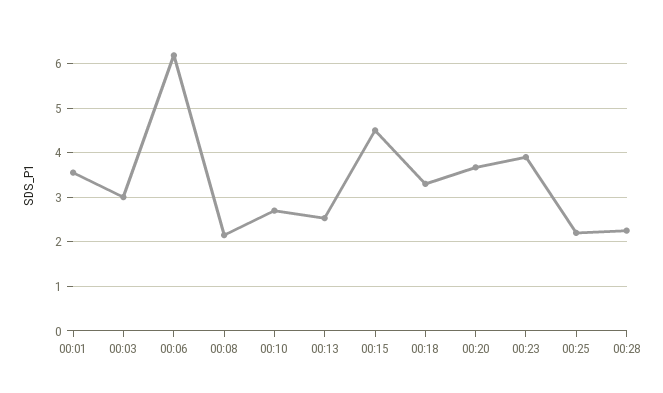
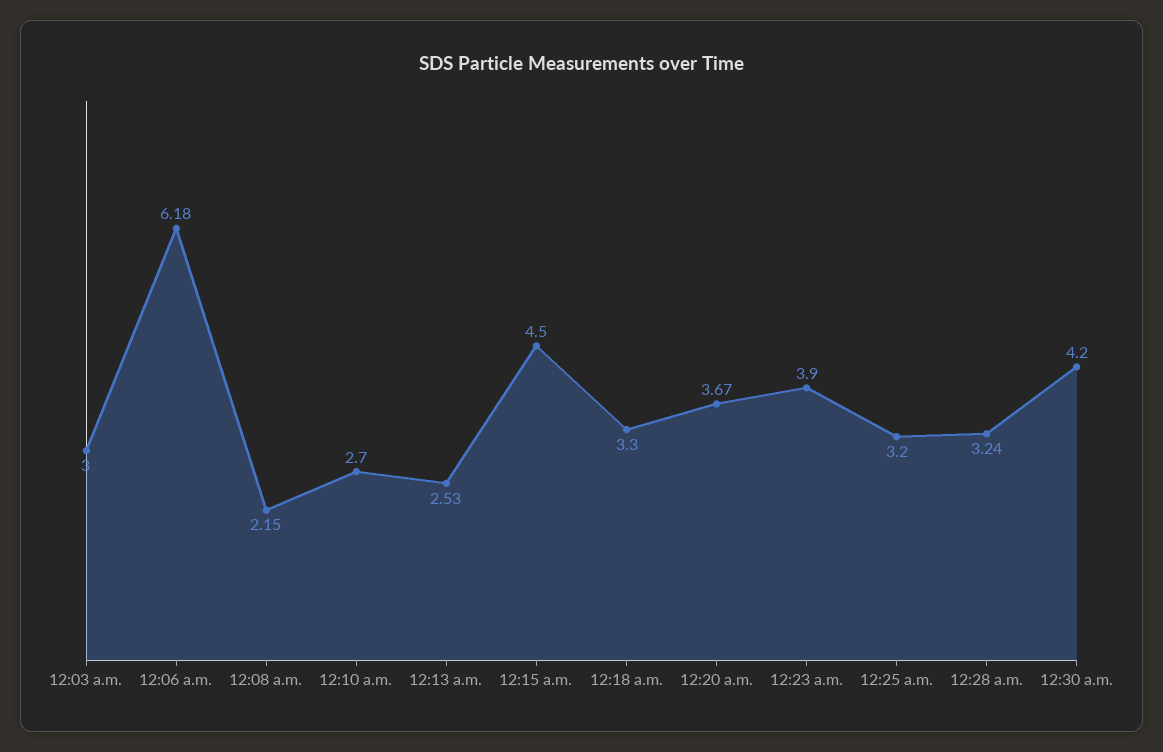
00:01: 3.6 -> none
00:25: 2.2 -> 3.2
00:28: 2.2 -> 3.24
12:30 a.m.: none -> 4.2

